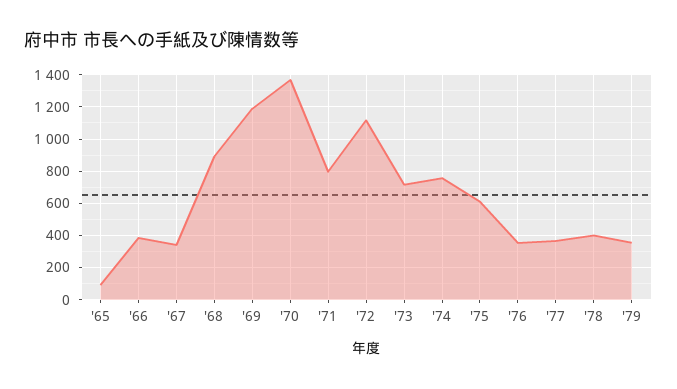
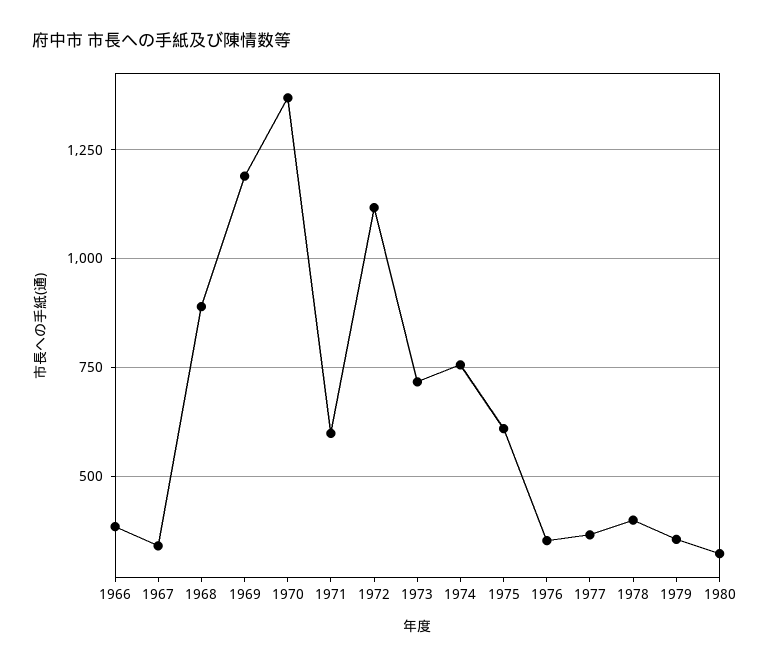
'65: 100 -> none
'71: 800 -> 600
1980: none -> 325

